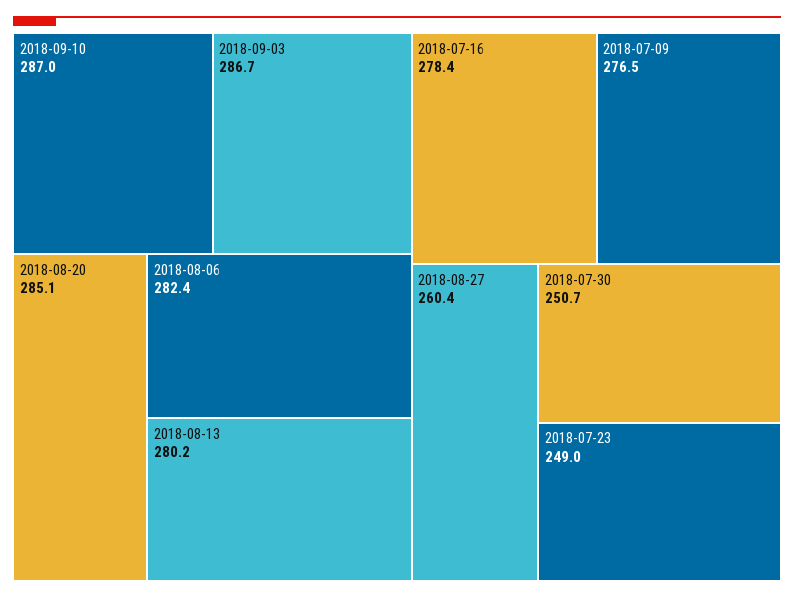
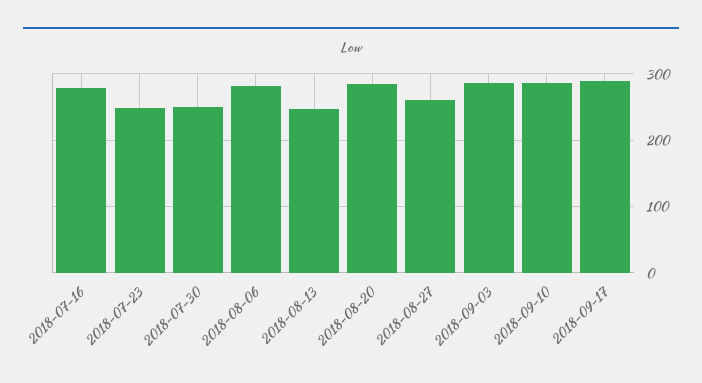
2018-08-13: 280.2 -> 250
2018-07-09: 276.5 -> none
2018-09-17: none -> 290

